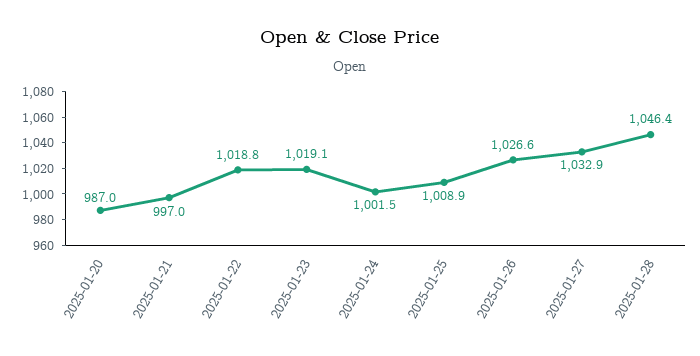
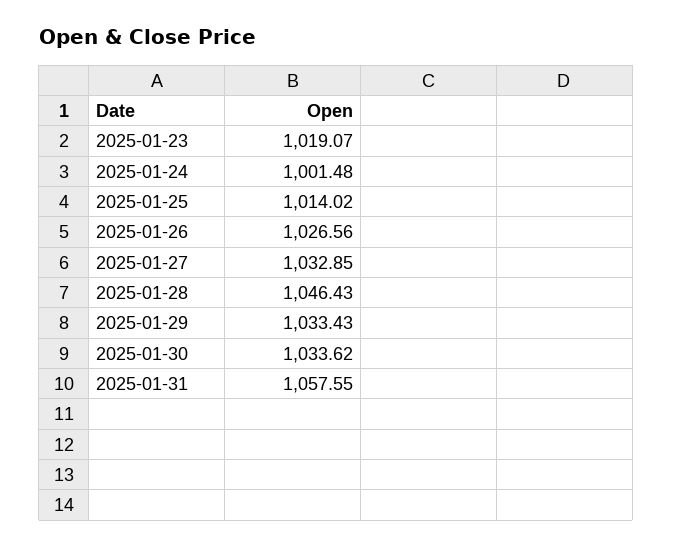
2025-01-20: 987 -> none
2025-01-21: 997 -> none
2025-01-22: 1018.8 -> none
2025-01-25: 1008.9 -> 1014.02
2025-01-29: none -> 1033.43
2025-01-30: none -> 1033.62
2025-01-31: none -> 1057.55

